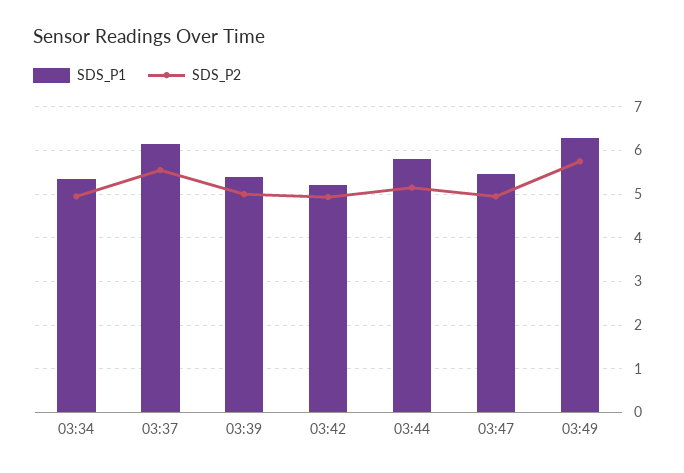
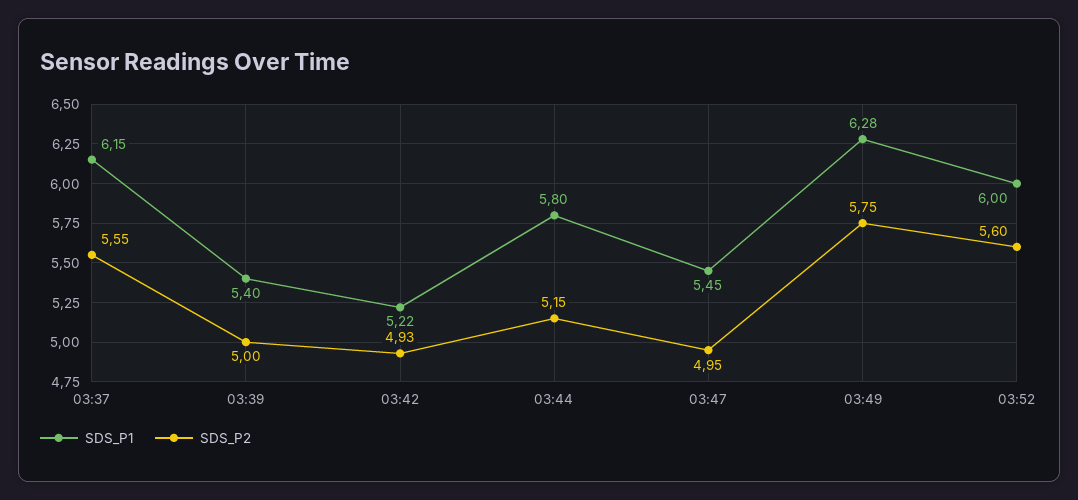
SDS_P1, 03:34: 5.4 -> none
SDS_P2, 03:34: 5 -> none
SDS_P1, 03:52: none -> 6
SDS_P2, 03:52: none -> 5.6

